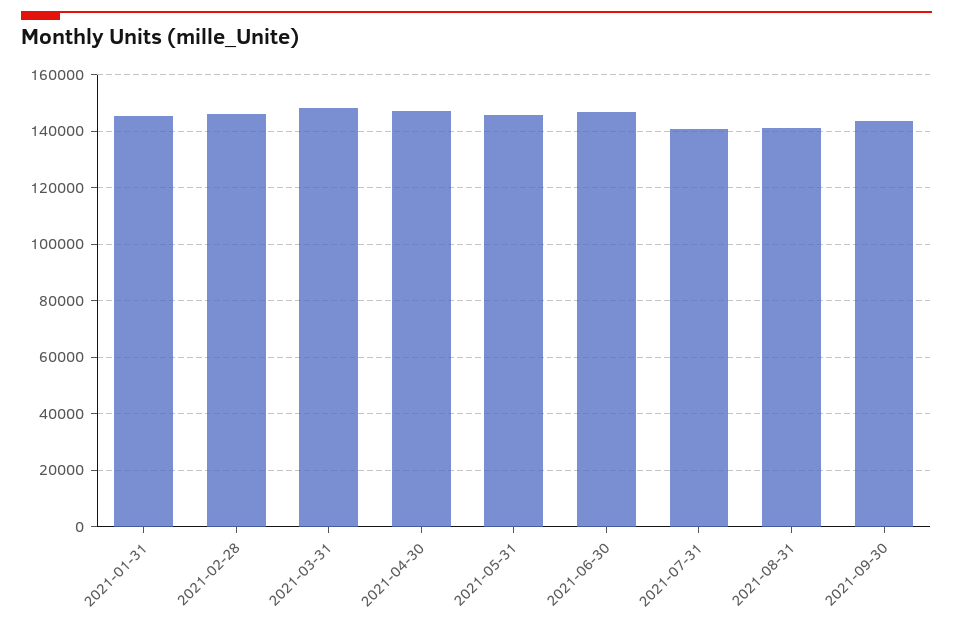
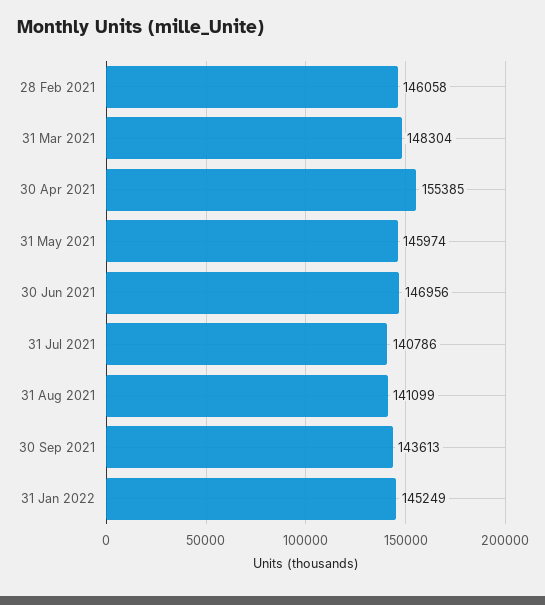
2021-01-31: 145000 -> none
2021-04-30: 147500 -> 155385
31 Jan 2022: none -> 145249

